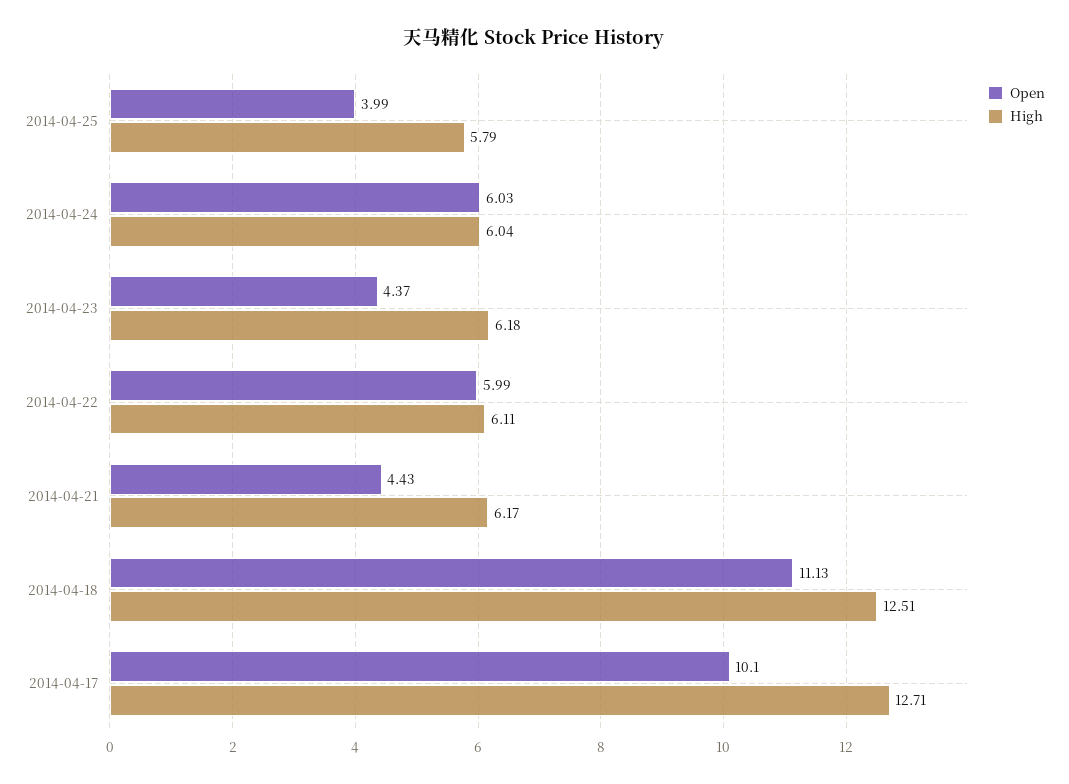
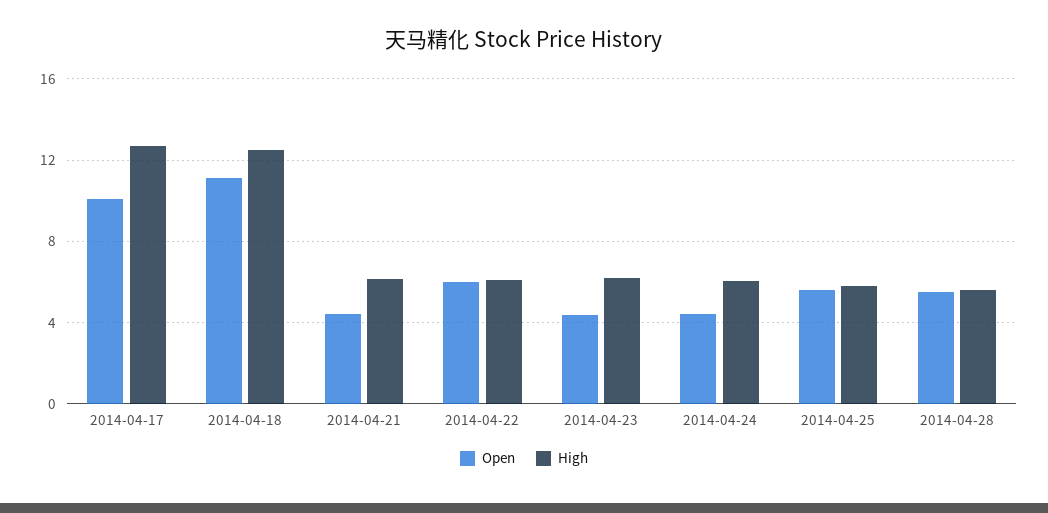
Open, 2014-04-25: 3.99 -> 5.5
Open, 2014-04-24: 6.03 -> 4.5
Open, 2014-04-28: none -> 5.5
High, 2014-04-28: none -> 5.5

